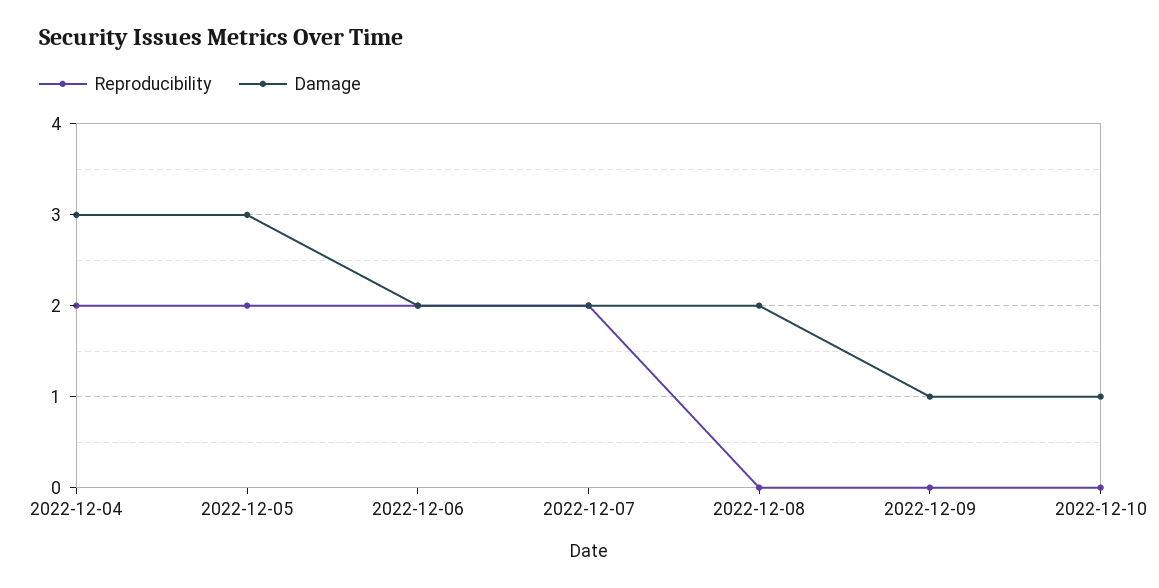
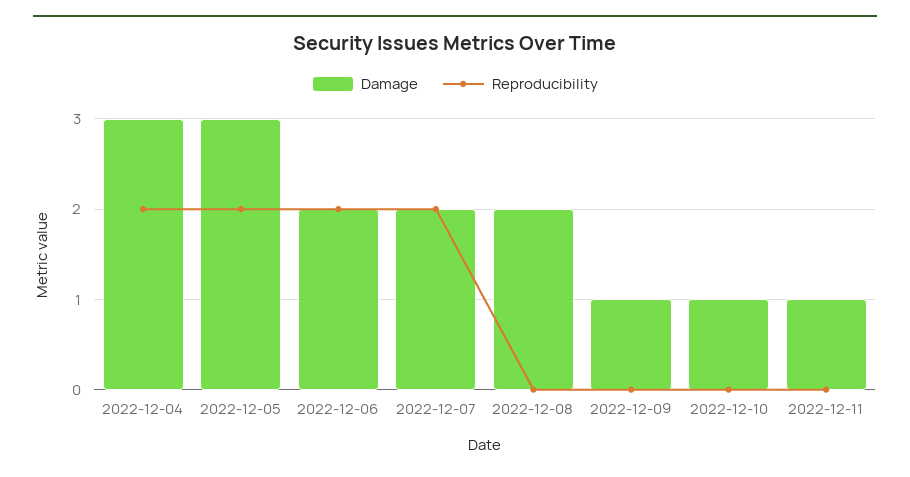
Damage, 2022-12-11: none -> 1
Reproducibility, 2022-12-11: none -> 0

